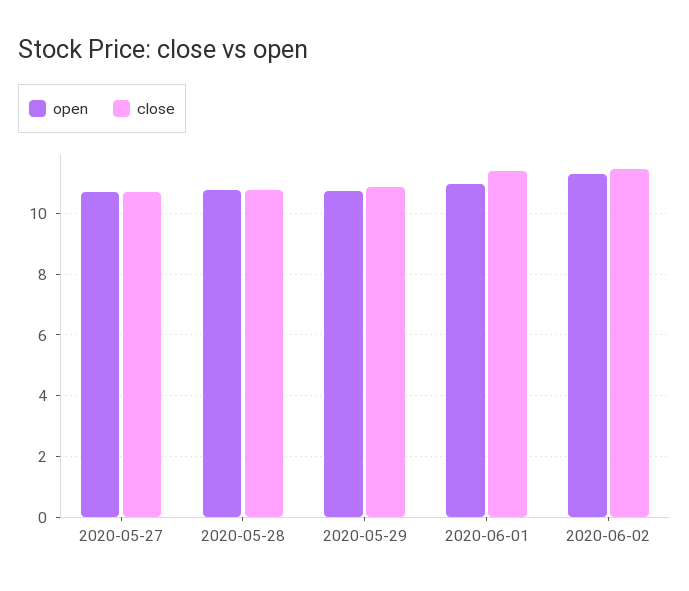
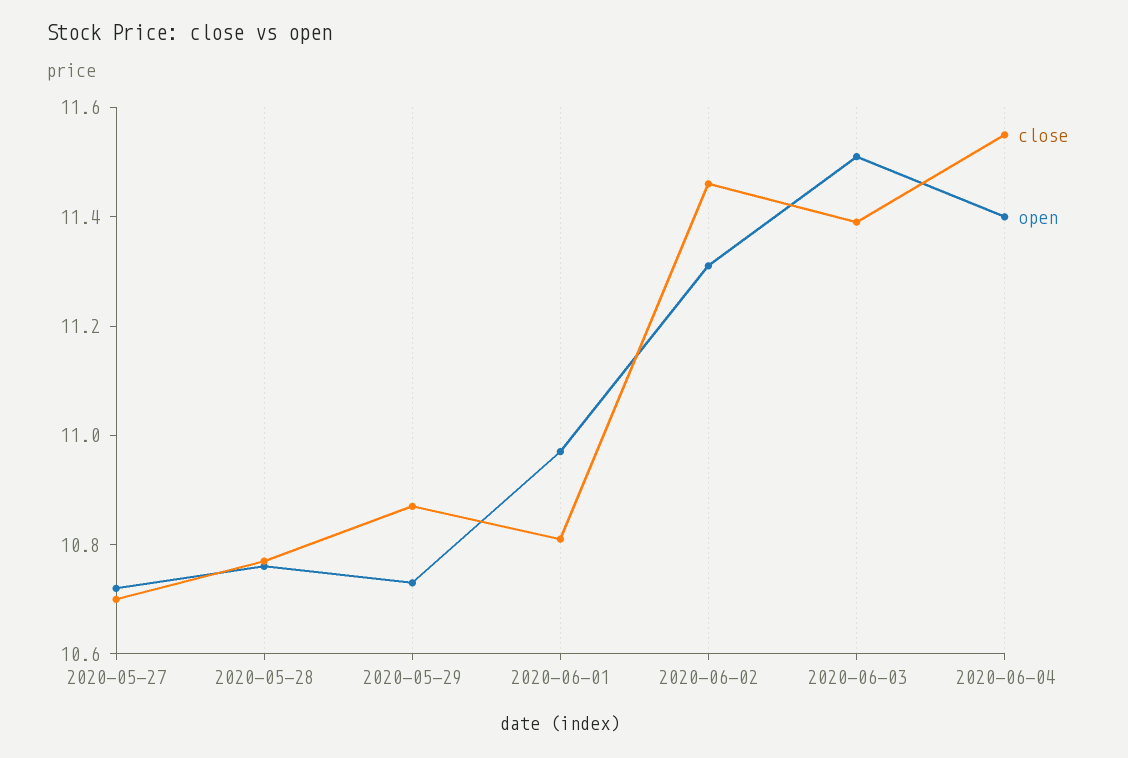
close, 2020-06-01: 11.4 -> 10.8
close, 2020-06-03: none -> 11.4
open, 2020-06-03: none -> 11.5
close, 2020-06-04: none -> 11.55
open, 2020-06-04: none -> 11.4

